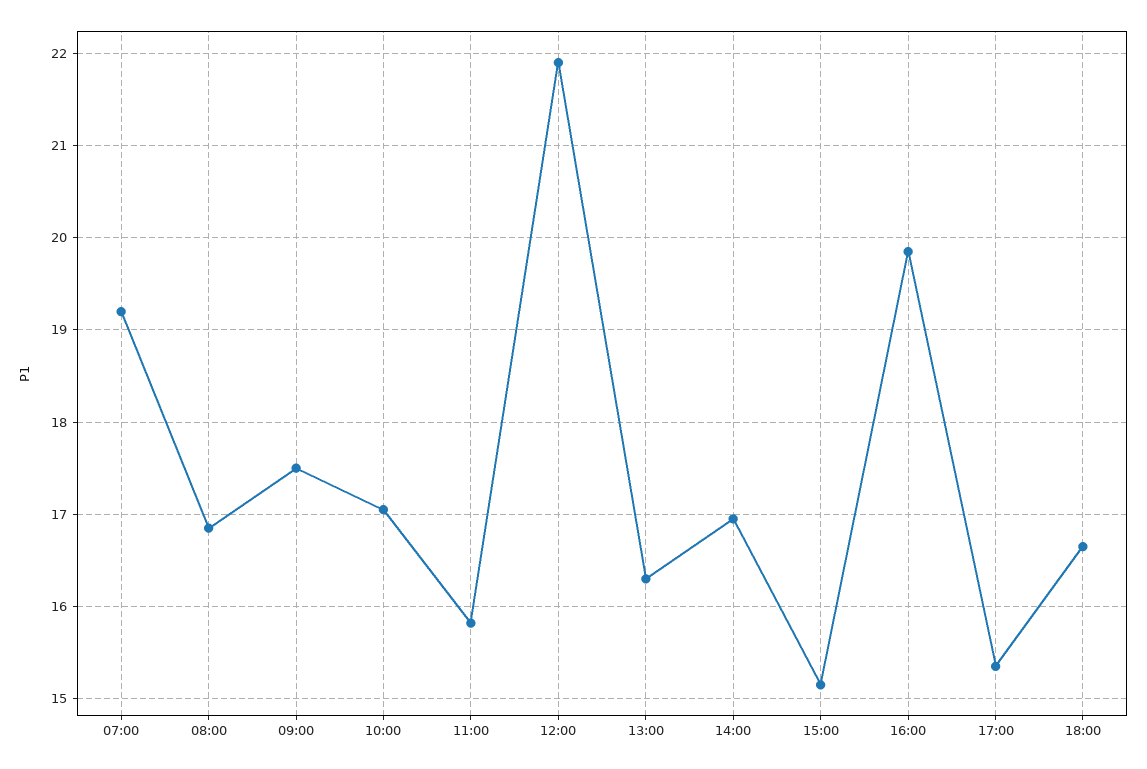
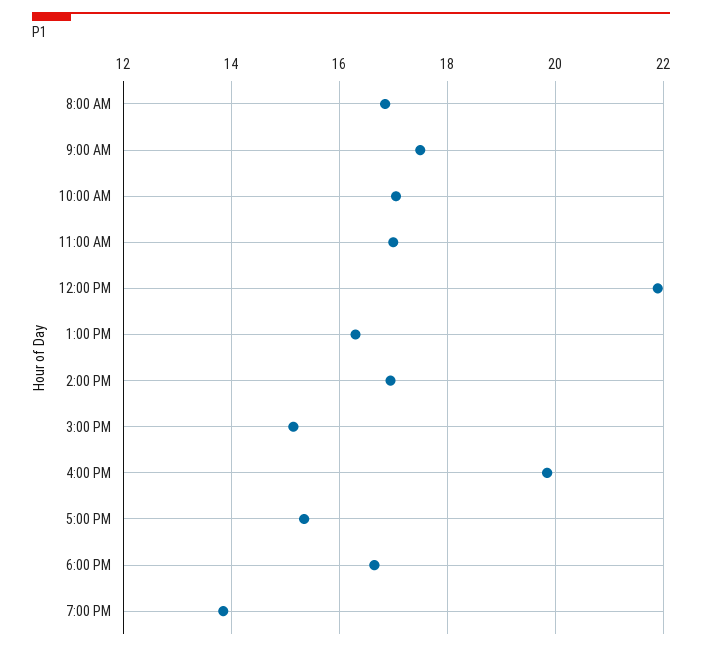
07:00: 19.2 -> none
11:00: 15.8 -> 17
7:00 PM: none -> 13.8

